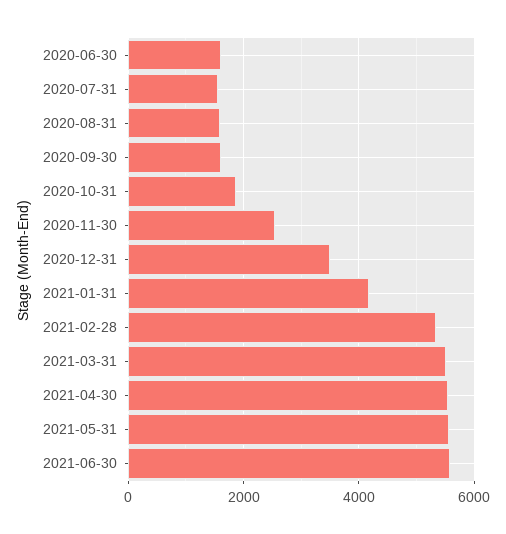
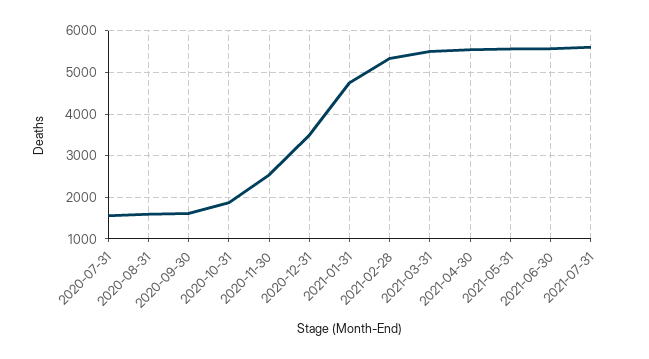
2020-06-30: 1600 -> none
2021-01-31: 4200 -> 4800
2021-07-31: none -> 5600

